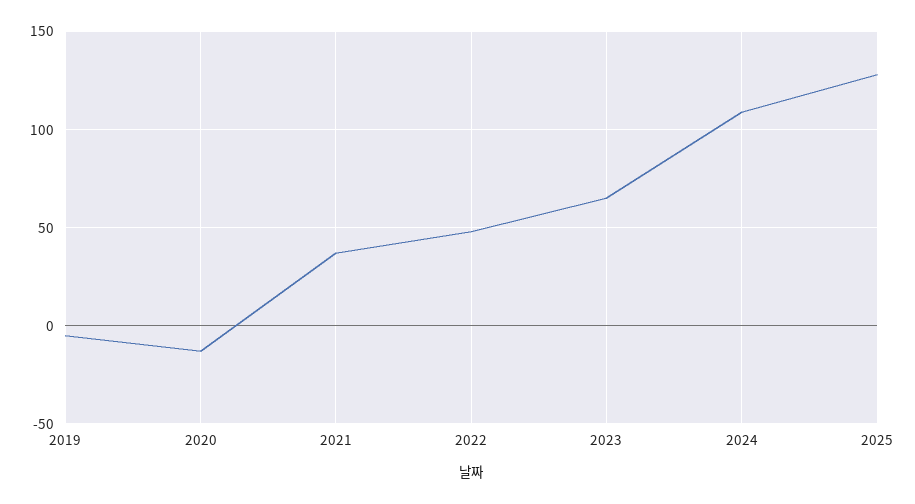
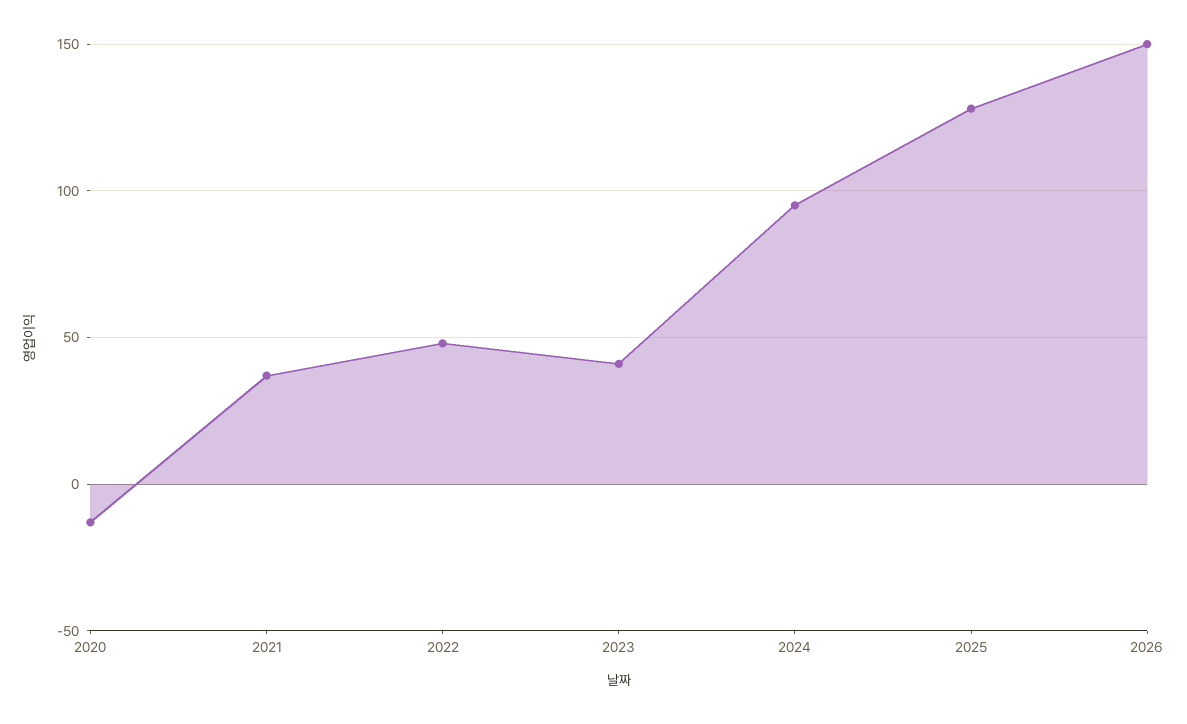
2019: -5 -> none
2023: 65 -> 40
2024: 110 -> 95
2026: none -> 150

